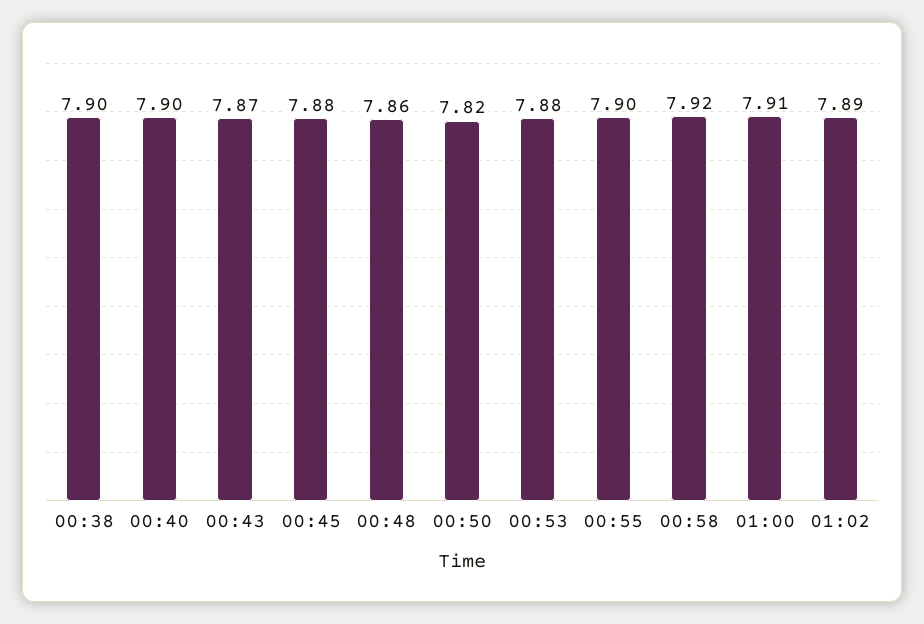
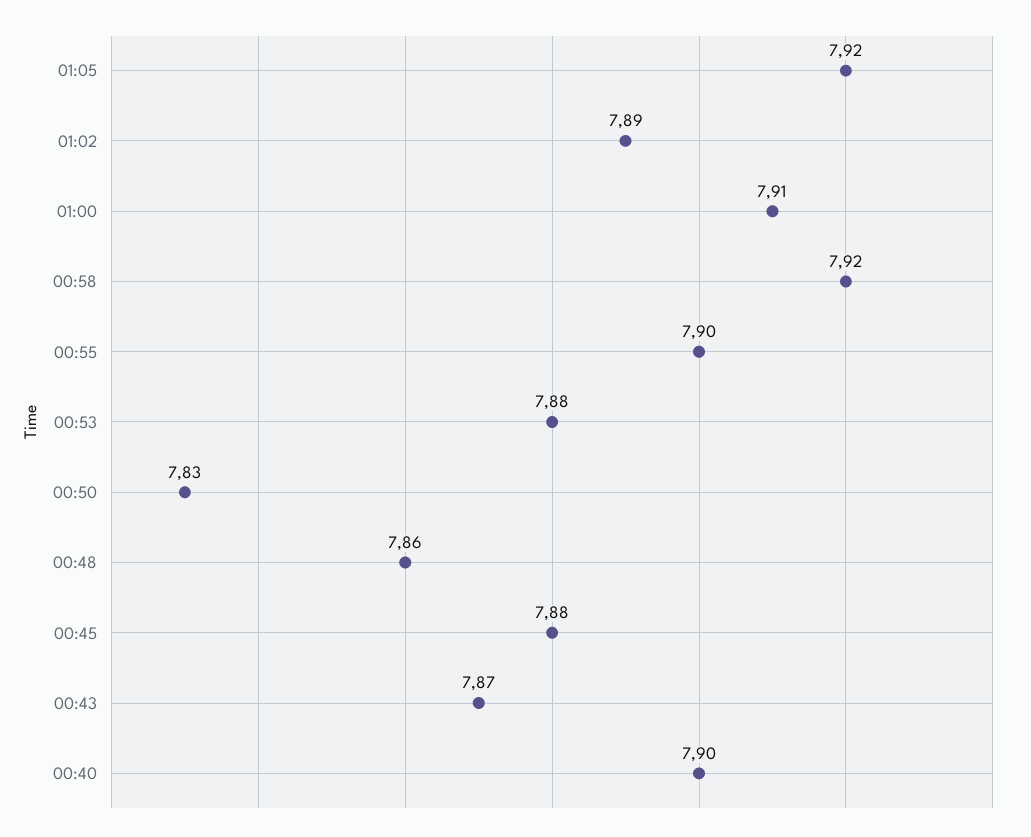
00:38: 7.9 -> none
00:50: 7.82 -> 7.83
01:05: none -> 7.92

